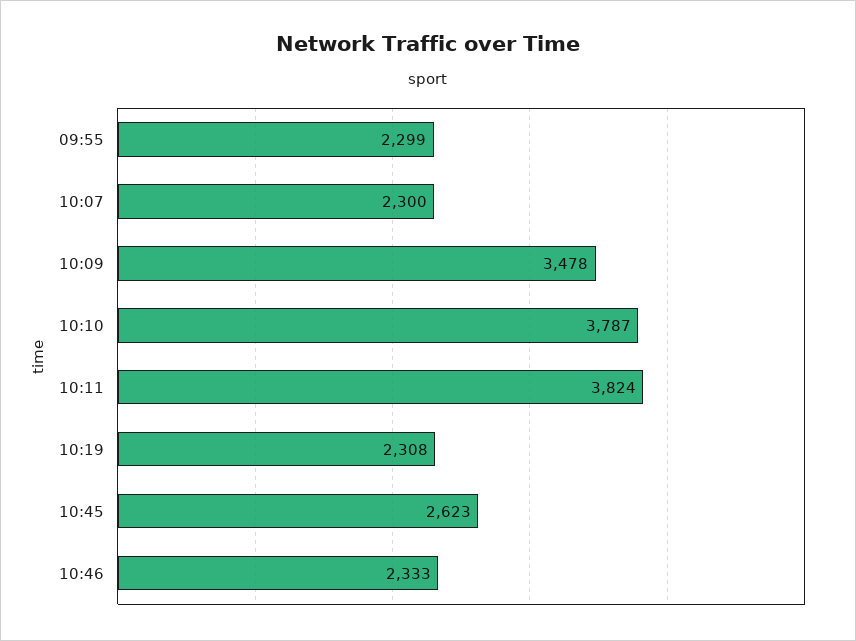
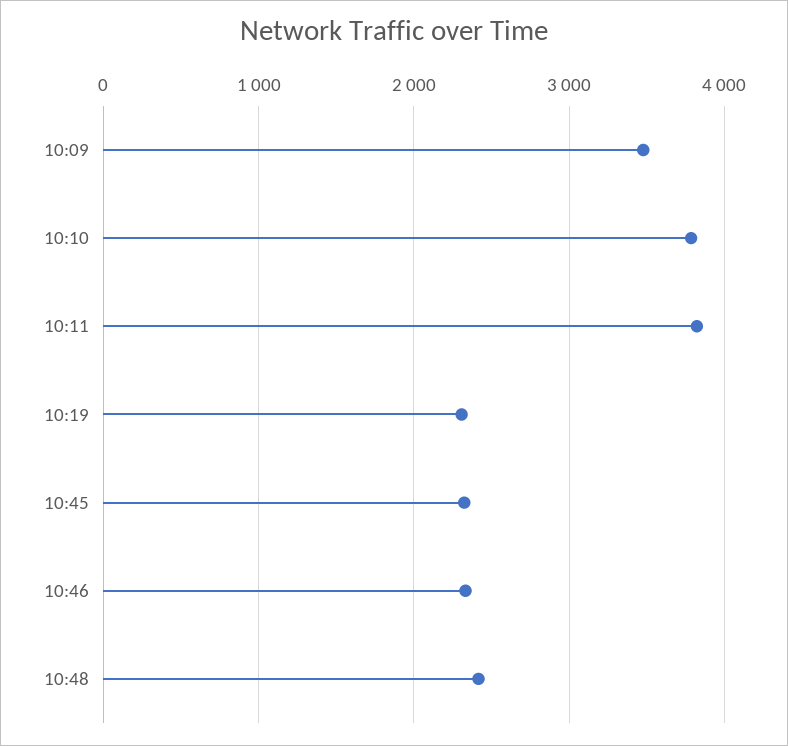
09:55: 2299 -> none
10:07: 2300 -> none
10:45: 2623 -> 2300
10:48: none -> 2400

